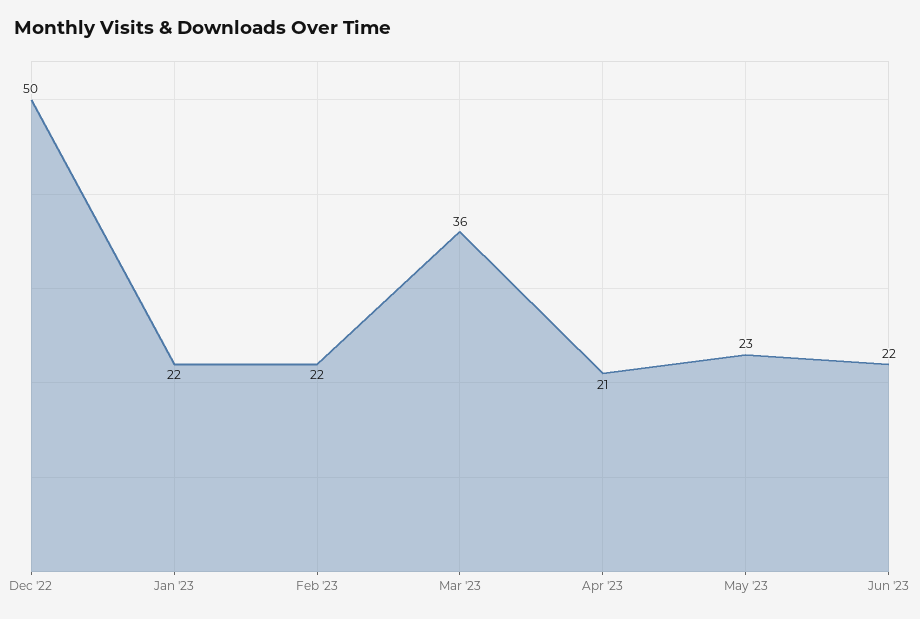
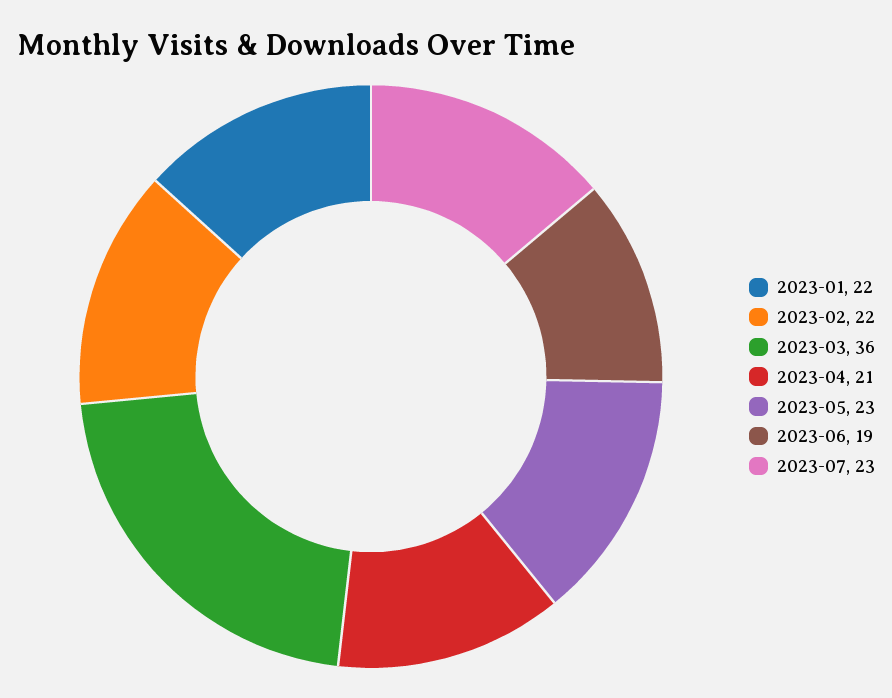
Dec '22: 50 -> none
Jun '23: 22 -> 19
2023-07: none -> 23

